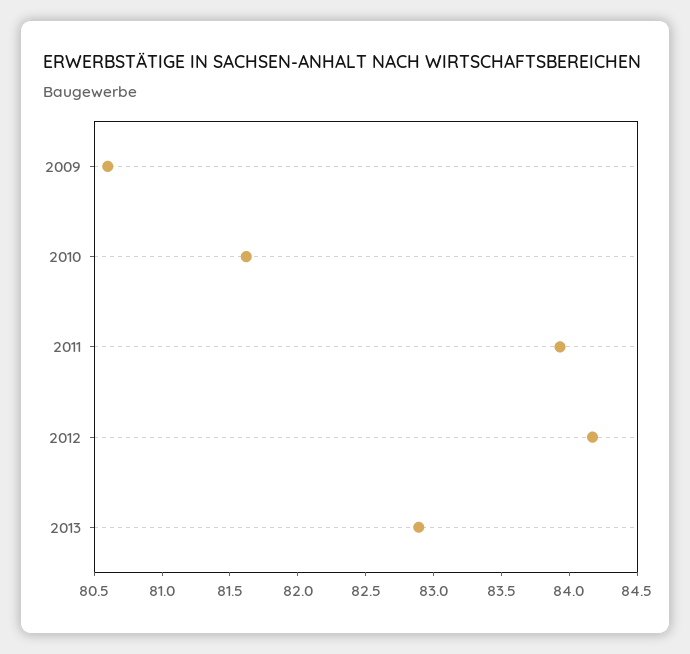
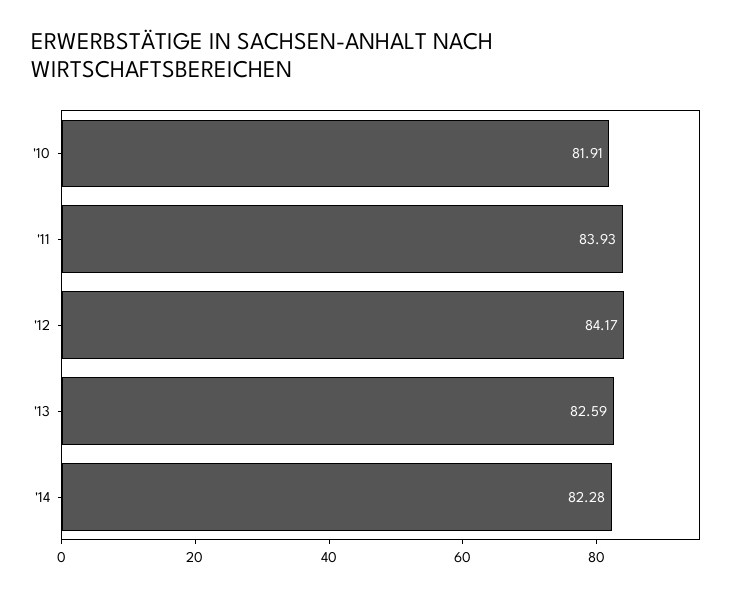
2009: 80.6 -> none
2010: 81.6 -> 81.91
2013: 82.9 -> 82.59
'14: none -> 82.28

